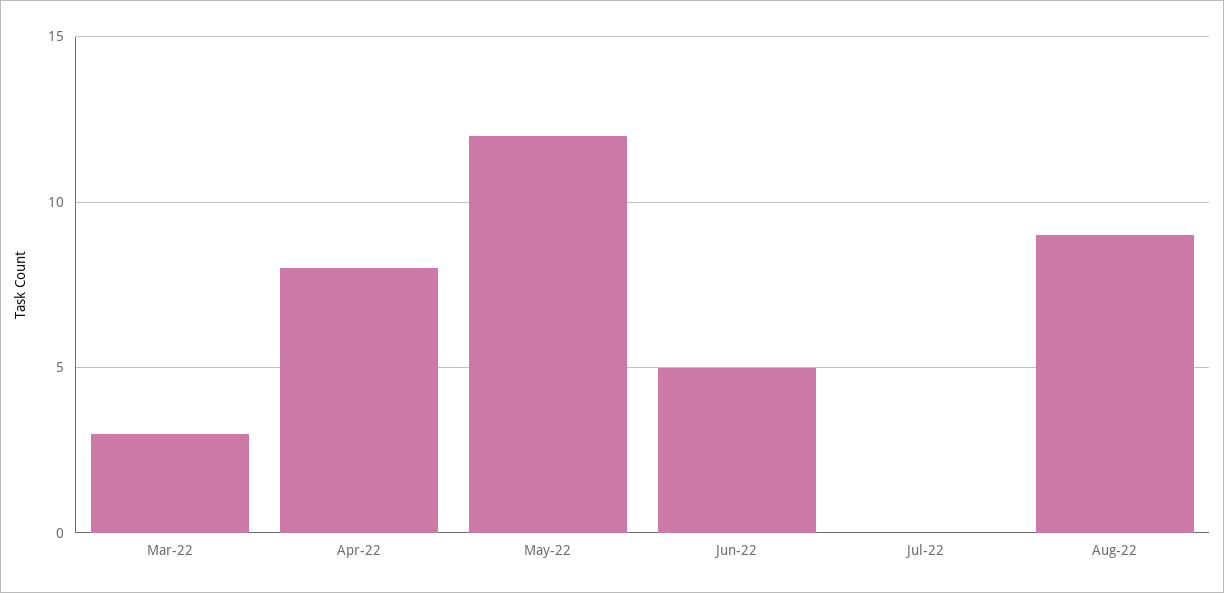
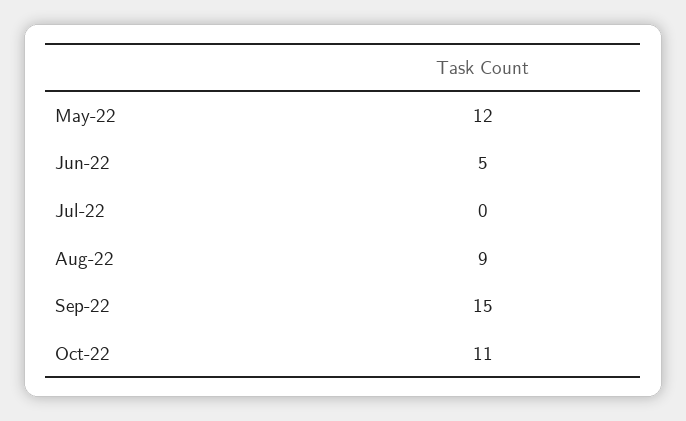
Mar-22: 3 -> none
Apr-22: 8 -> none
Sep-22: none -> 15
Oct-22: none -> 11

